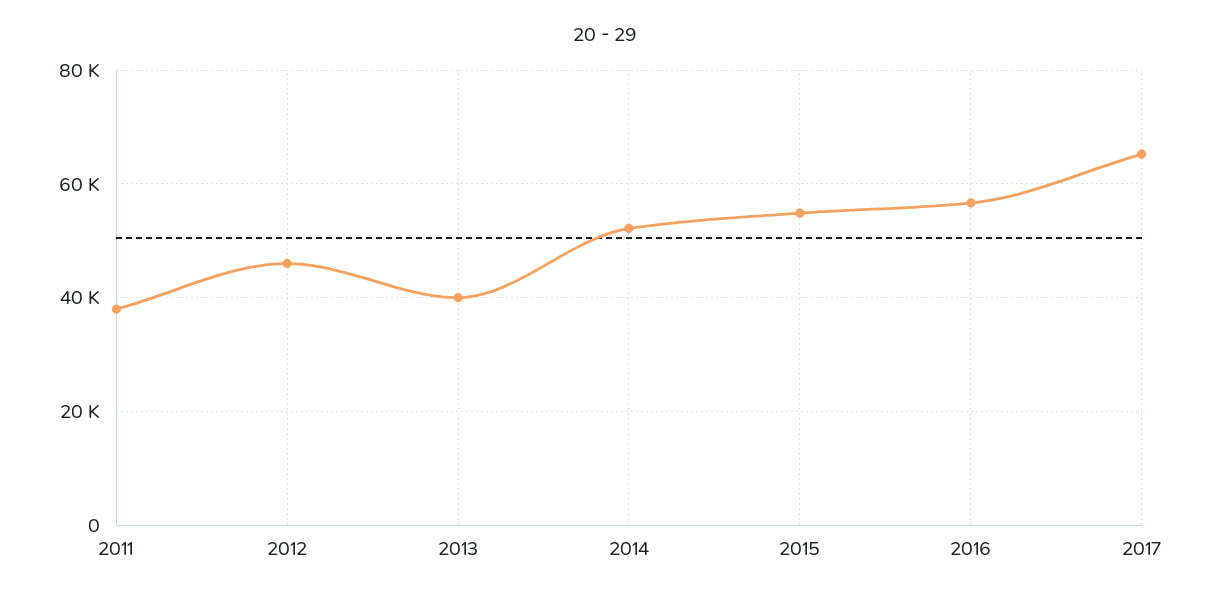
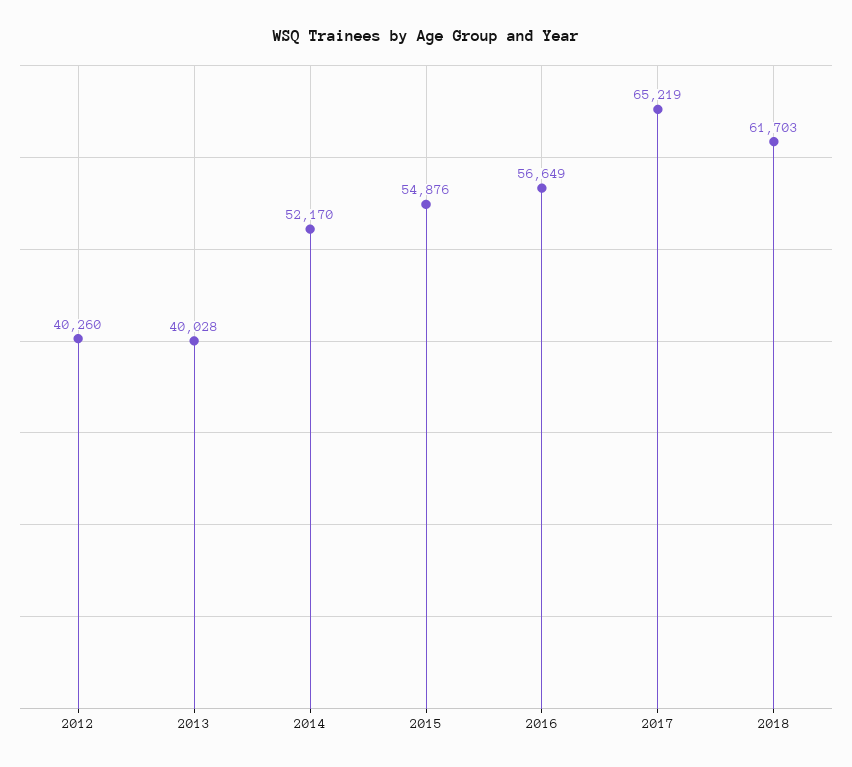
2011: 38000 -> none
2012: 46000 -> 40260
2018: none -> 61703

